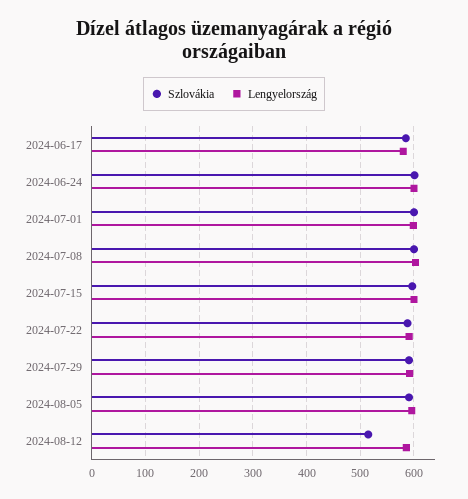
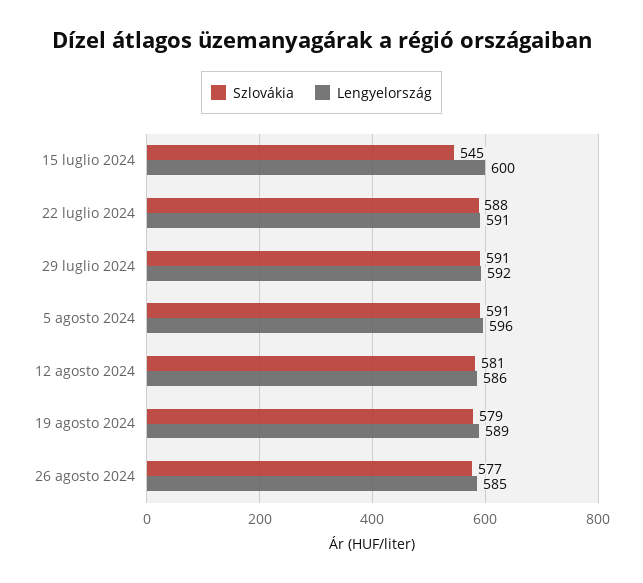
Szlovákia, 2024-06-17: 580 -> none
Lengyelország, 2024-06-17: 580 -> none
Szlovákia, 2024-06-24: 600 -> none
Lengyelország, 2024-06-24: 600 -> none
Szlovákia, 2024-07-01: 600 -> none
Lengyelország, 2024-07-01: 600 -> none
Szlovákia, 2024-07-08: 600 -> none
Lengyelország, 2024-07-08: 600 -> none
Szlovákia, 2024-07-15: 600 -> 545
Szlovákia, 2024-08-12: 520 -> 581
Szlovákia, 19 agosto 2024: none -> 579
Lengyelország, 19 agosto 2024: none -> 589
Szlovákia, 26 agosto 2024: none -> 577
Lengyelország, 26 agosto 2024: none -> 585

